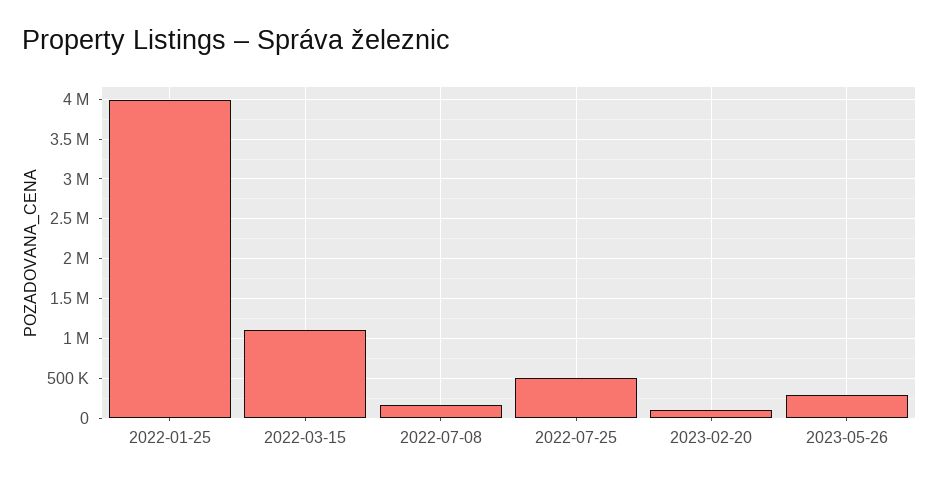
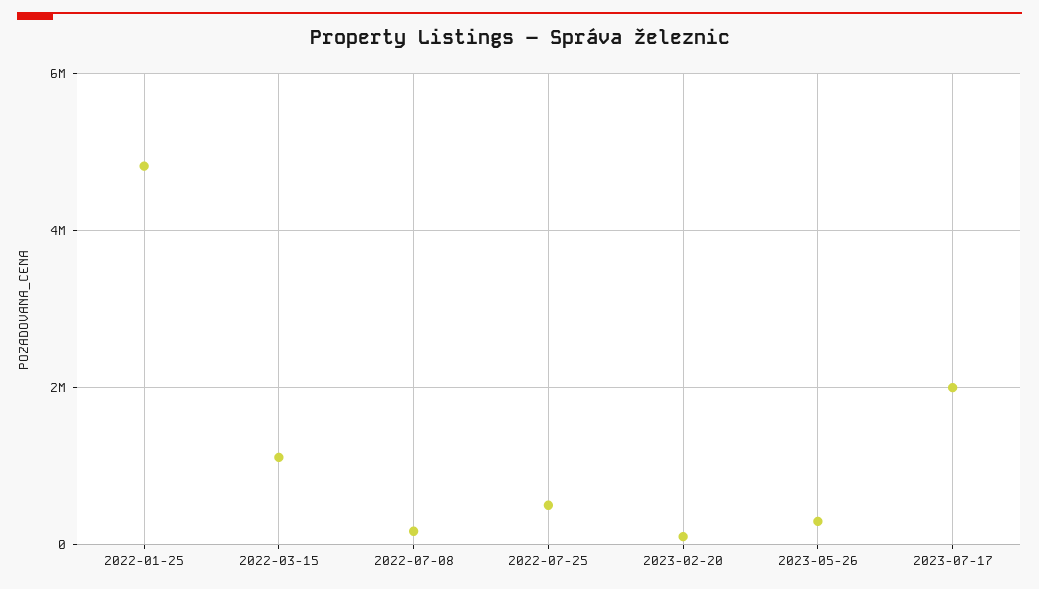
2022-01-25: 4000000 -> 4800000
2023-07-17: none -> 2000000

